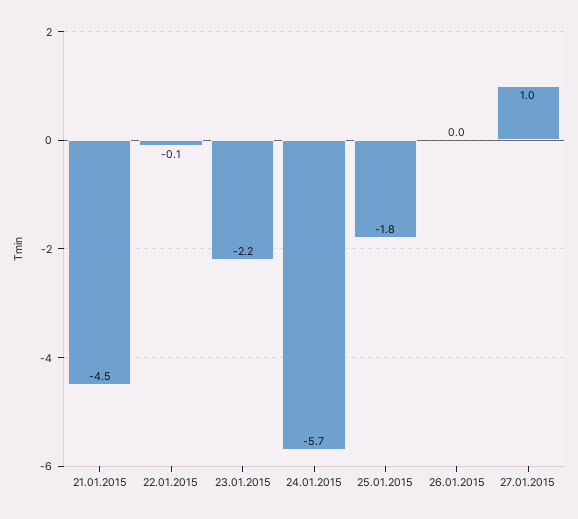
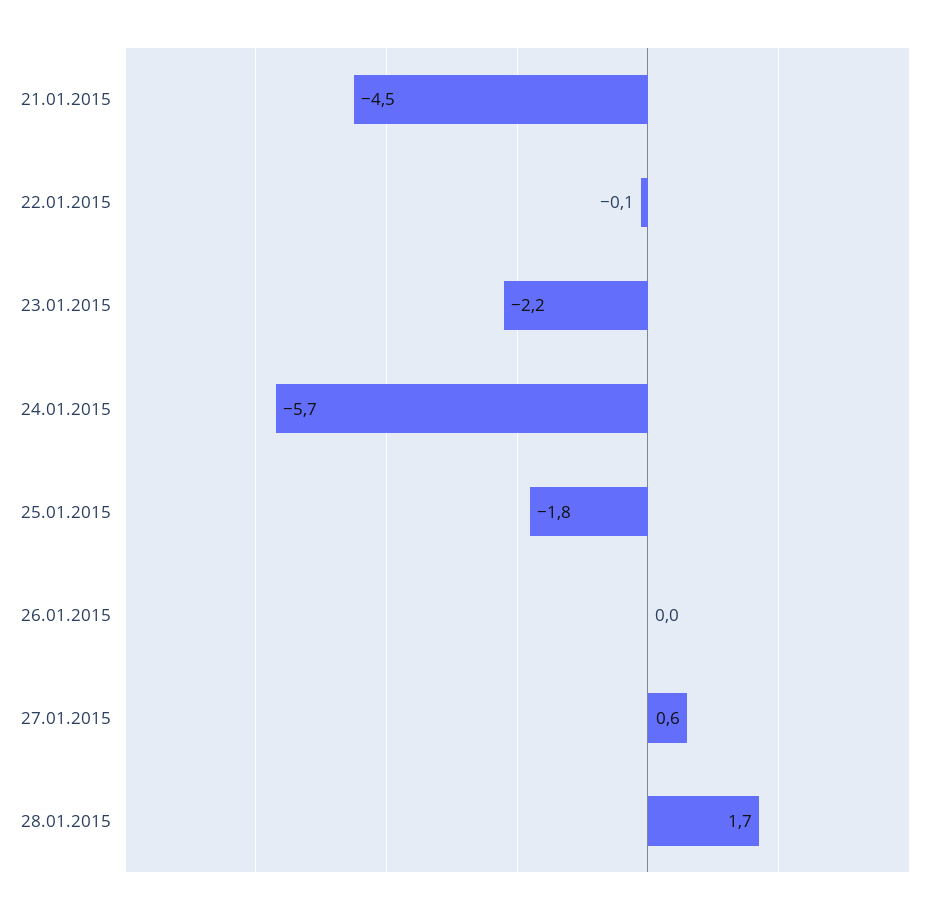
27.01.2015: 1 -> 0.6
28.01.2015: none -> 1.7

